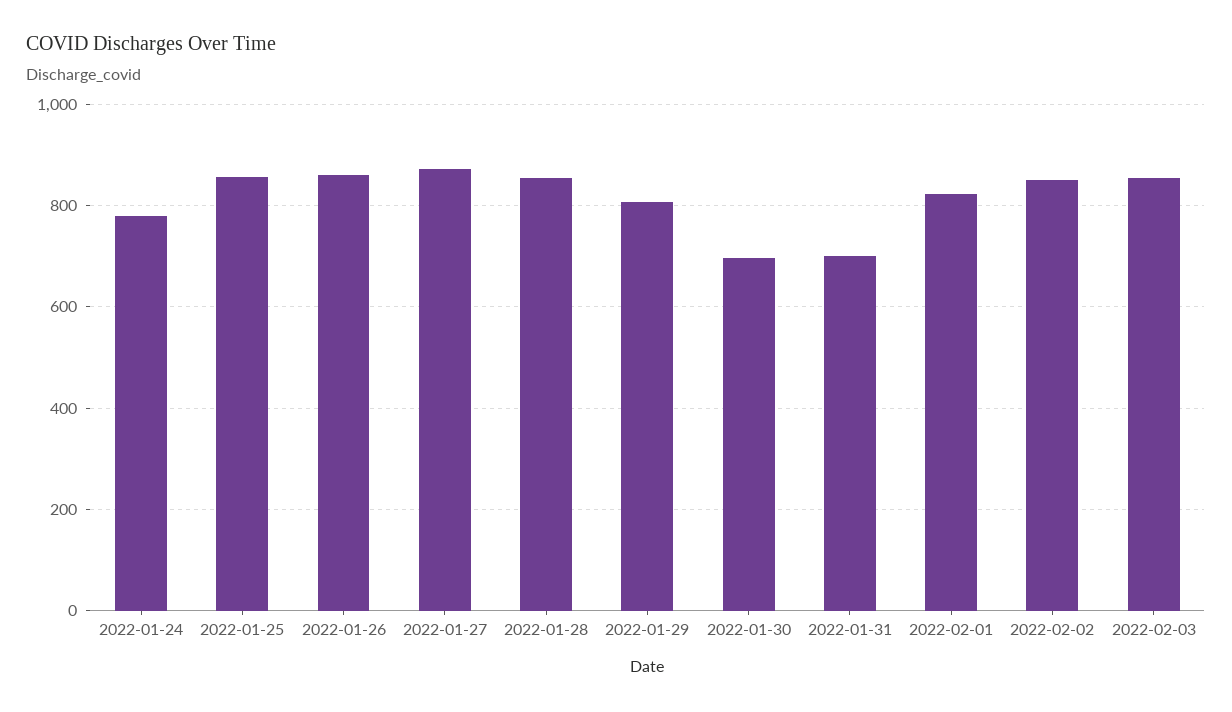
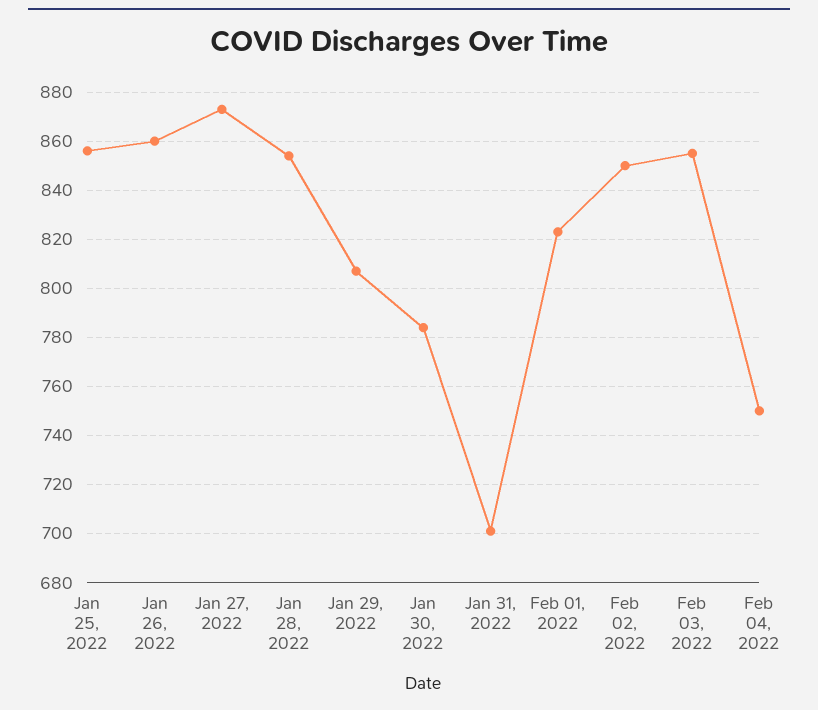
2022-01-24: 780 -> none
2022-01-30: 700 -> 785
Feb 04, 2022: none -> 750

